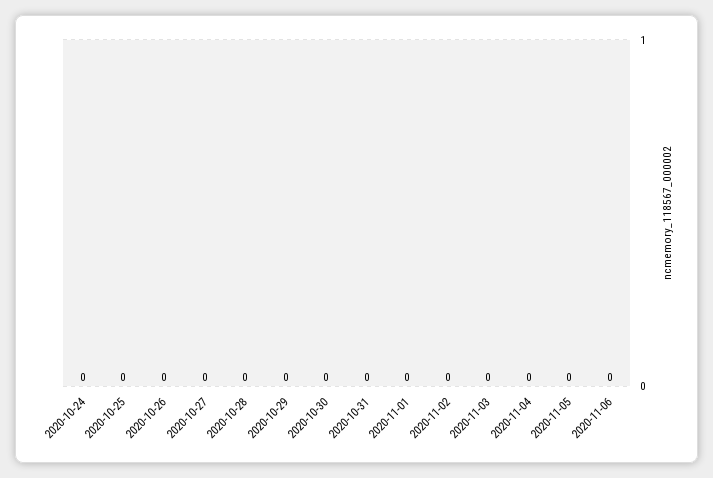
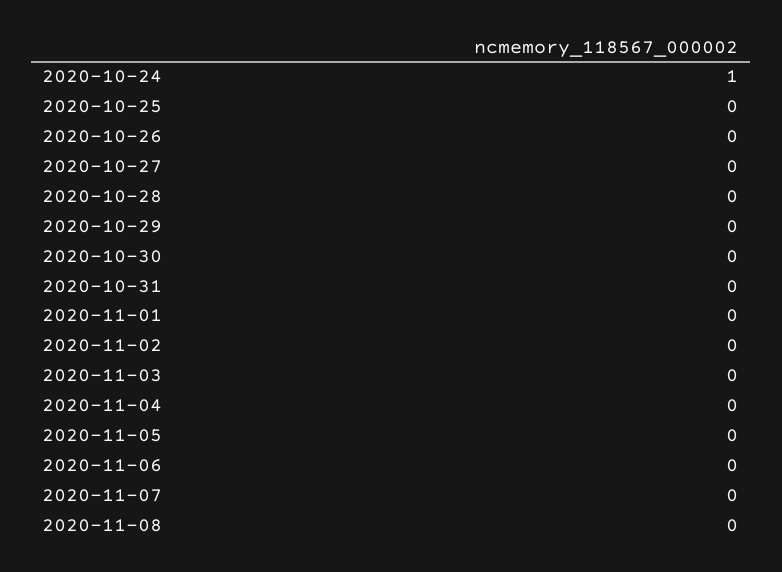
2020-10-24: 0 -> 1
2020-11-07: none -> 0
2020-11-08: none -> 0

